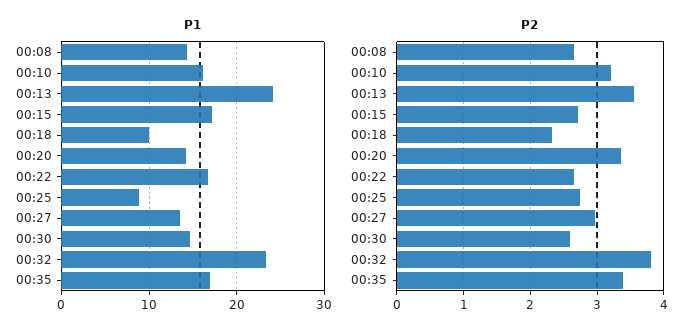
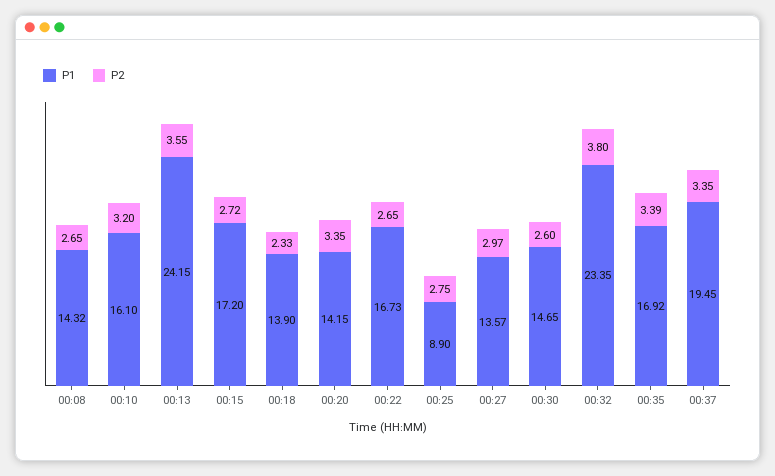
P1, 00:18: 10 -> 13.9
P1, 00:37: none -> 19.45
P2, 00:37: none -> 3.35

